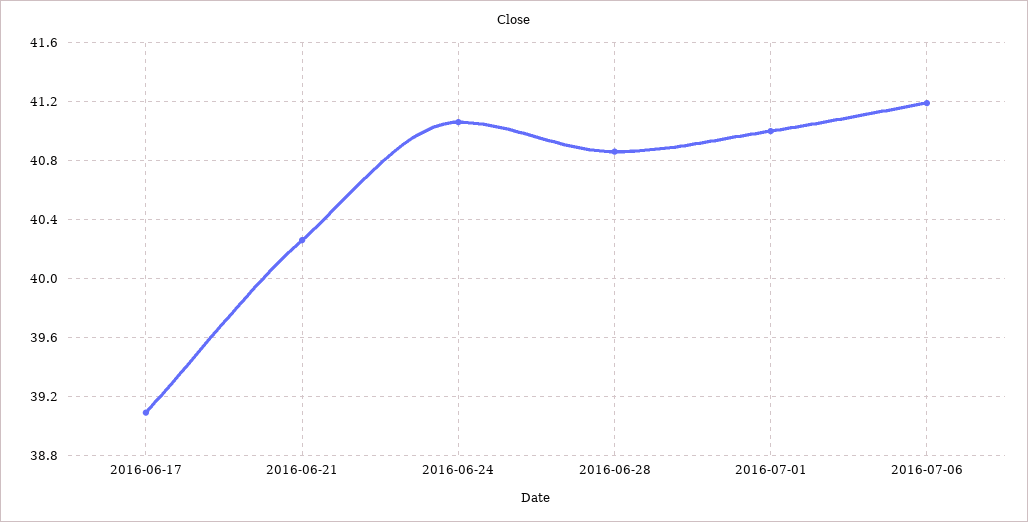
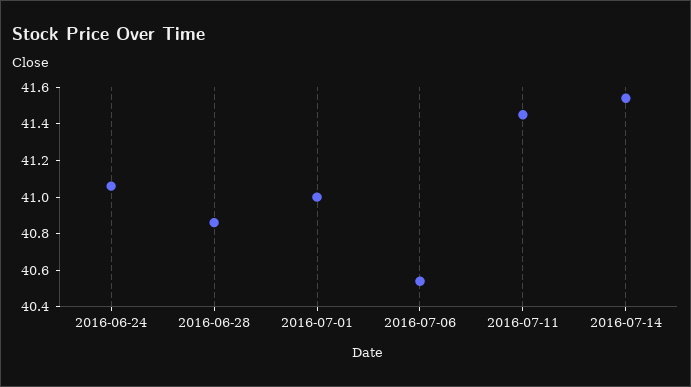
2016-06-17: 39.1 -> none
2016-06-21: 40.25 -> none
2016-07-06: 41.2 -> 40.55
2016-07-11: none -> 41.45
2016-07-14: none -> 41.55

